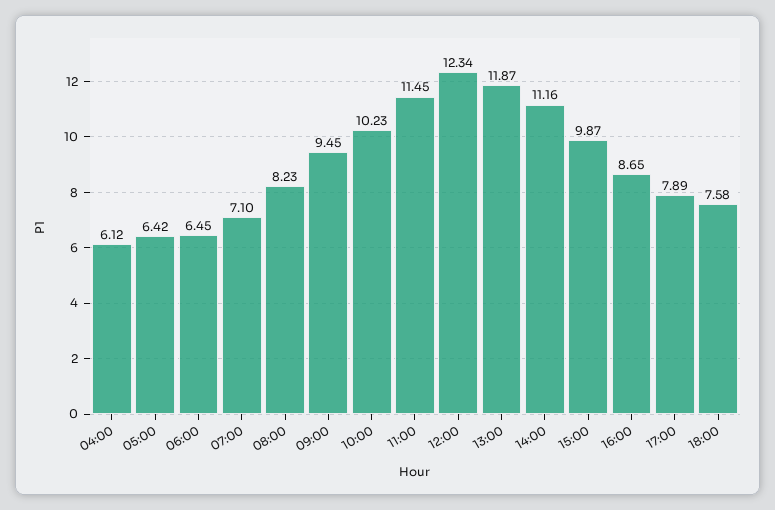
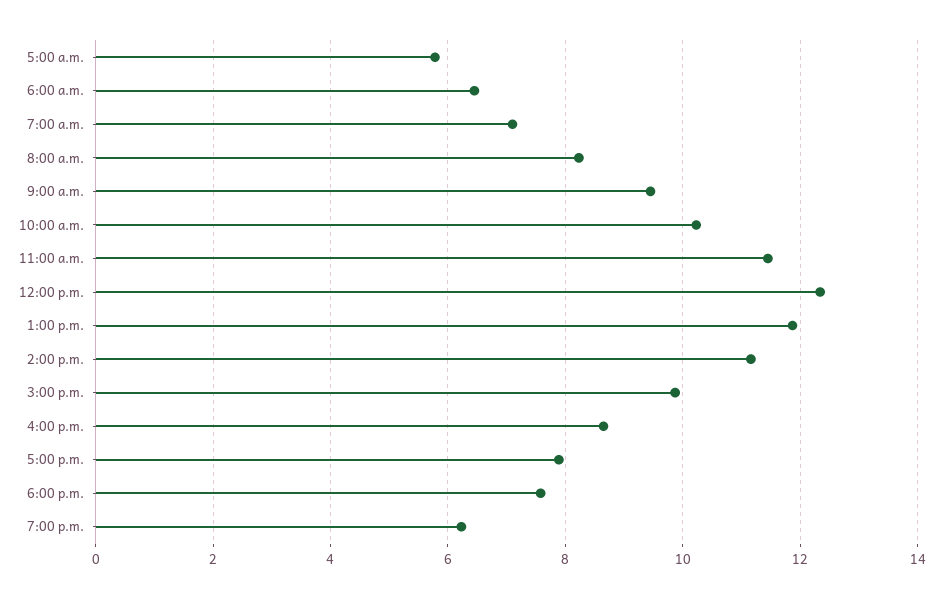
04:00: 6.12 -> none
05:00: 6.42 -> 5.8
7:00 p.m.: none -> 6.2

